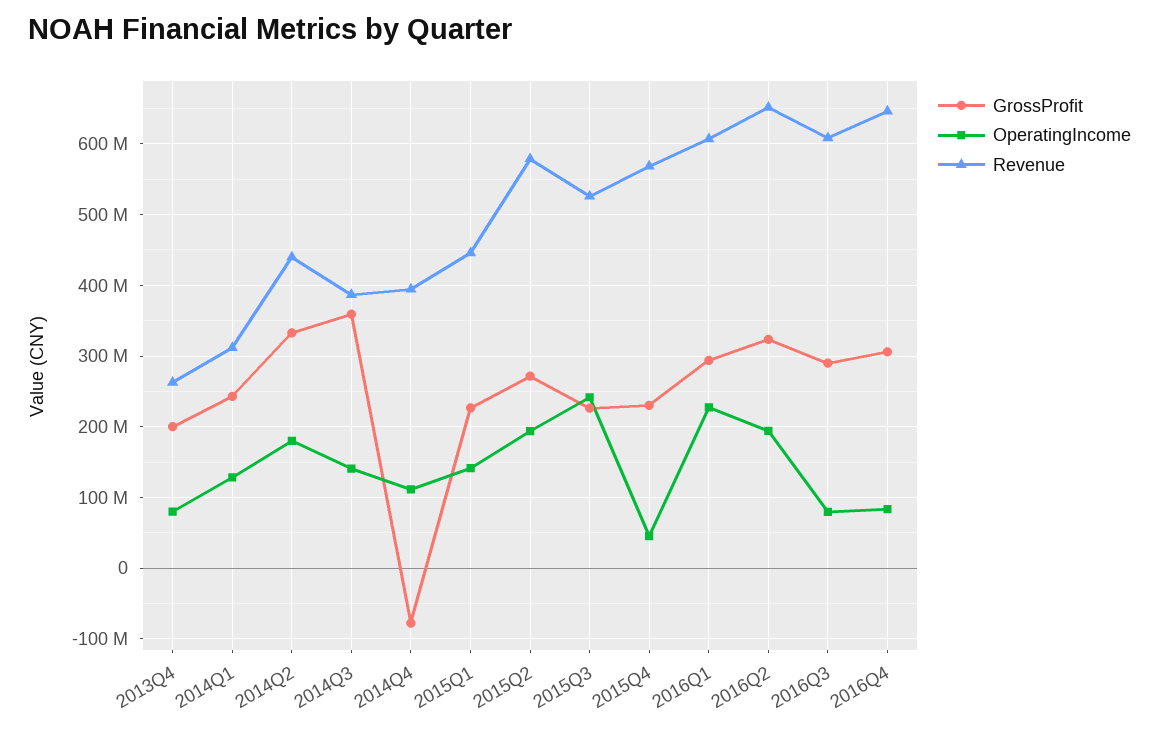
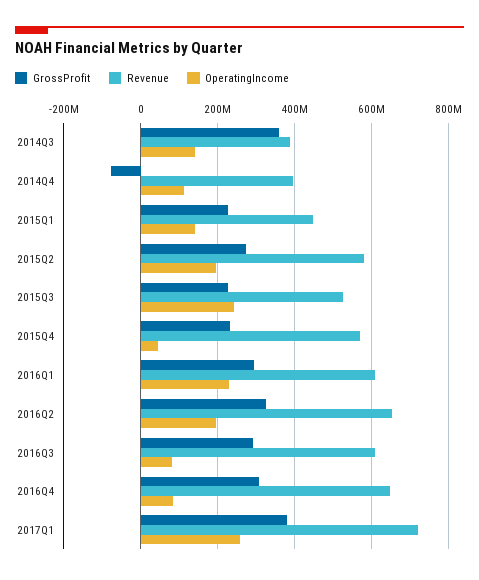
GrossProfit, 2013Q4: 200000000 -> none
OperatingIncome, 2013Q4: 80000000 -> none
Revenue, 2013Q4: 260000000 -> none
GrossProfit, 2014Q1: 240000000 -> none
OperatingIncome, 2014Q1: 130000000 -> none
Revenue, 2014Q1: 310000000 -> none
GrossProfit, 2014Q2: 330000000 -> none
OperatingIncome, 2014Q2: 180000000 -> none
Revenue, 2014Q2: 440000000 -> none
GrossProfit, 2017Q1: none -> 380000000
Revenue, 2017Q1: none -> 720000000
OperatingIncome, 2017Q1: none -> 260000000

